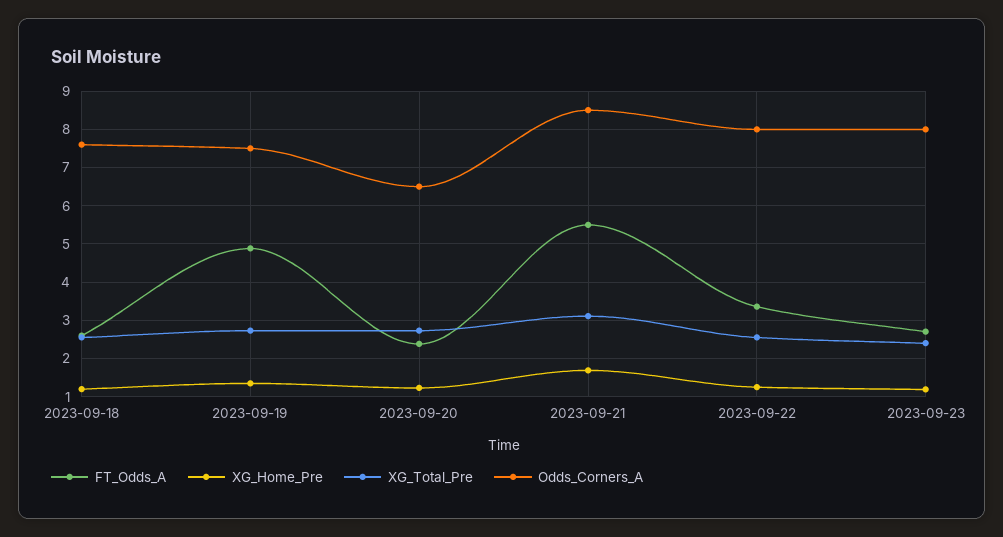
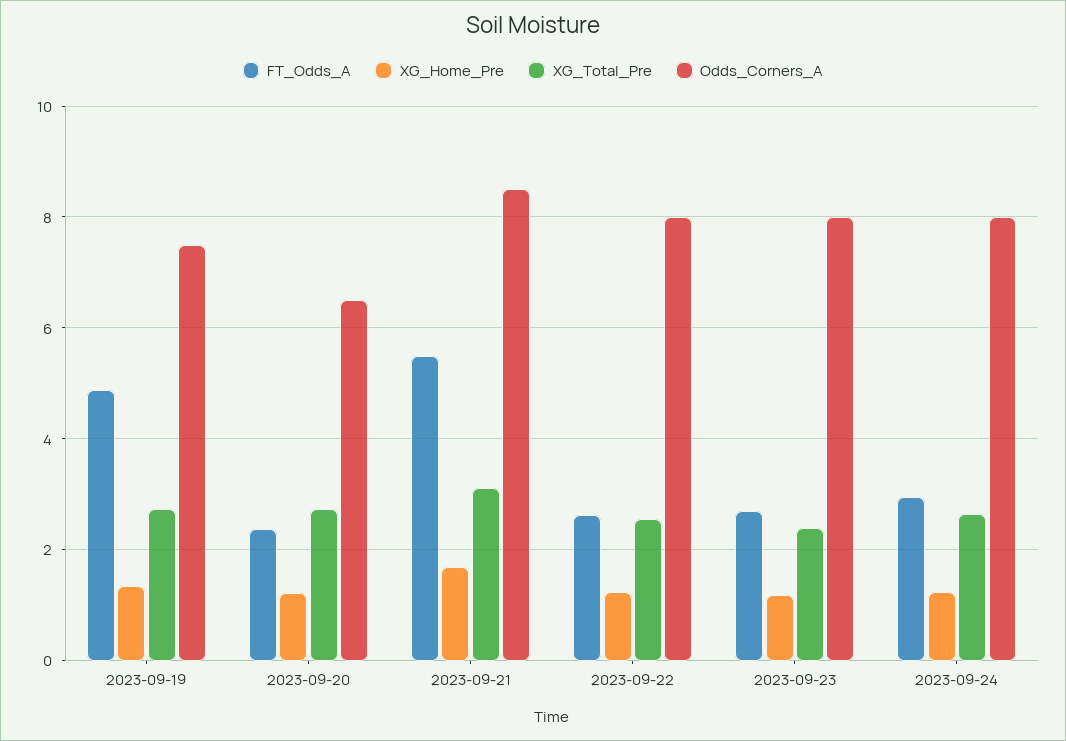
FT_Odds_A, 2023-09-18: 2.6 -> none
XG_Home_Pre, 2023-09-18: 1.2 -> none
XG_Total_Pre, 2023-09-18: 2.6 -> none
Odds_Corners_A, 2023-09-18: 7.6 -> none
FT_Odds_A, 2023-09-22: 3.4 -> 2.6
FT_Odds_A, 2023-09-24: none -> 3
XG_Home_Pre, 2023-09-24: none -> 1.2
XG_Total_Pre, 2023-09-24: none -> 2.6
Odds_Corners_A, 2023-09-24: none -> 8

